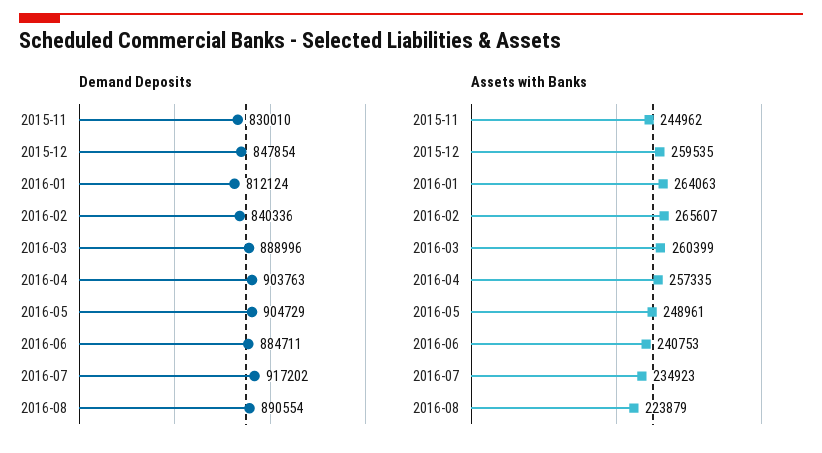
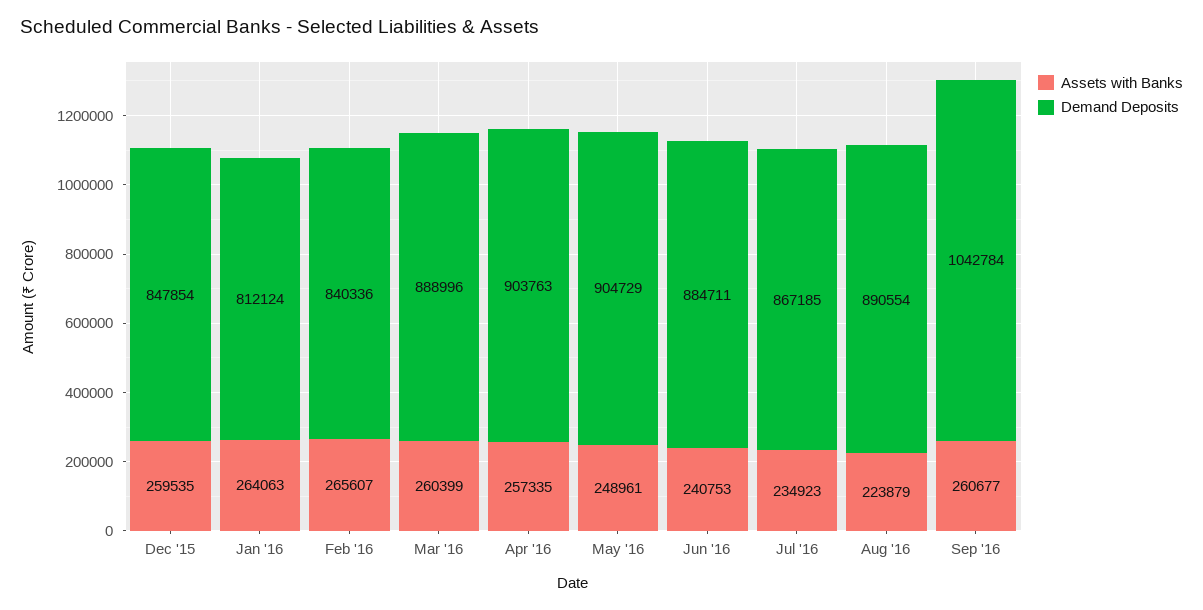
Demand Deposits, 2015-11: 830010 -> none
Demand Deposits, 2016-07: 917202 -> 867185
Assets with Banks, 2015-11: 244962 -> none
Assets with Banks, Sep '16: none -> 260677
Demand Deposits, Sep '16: none -> 1042784

